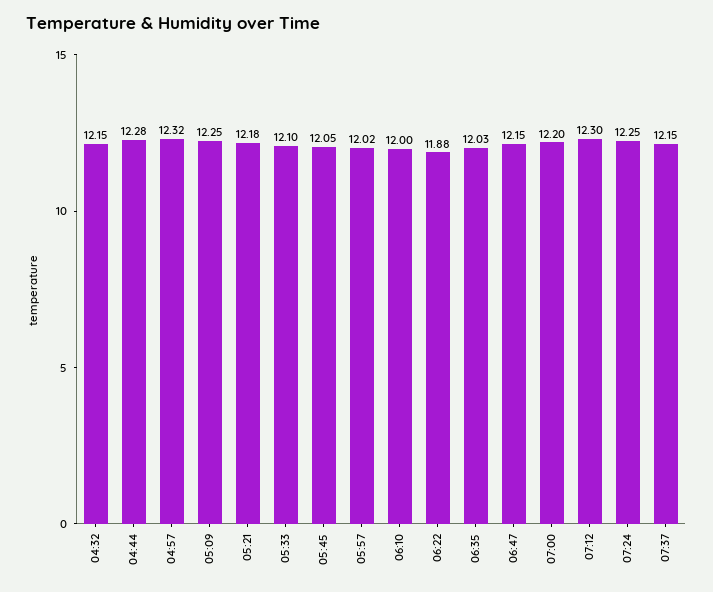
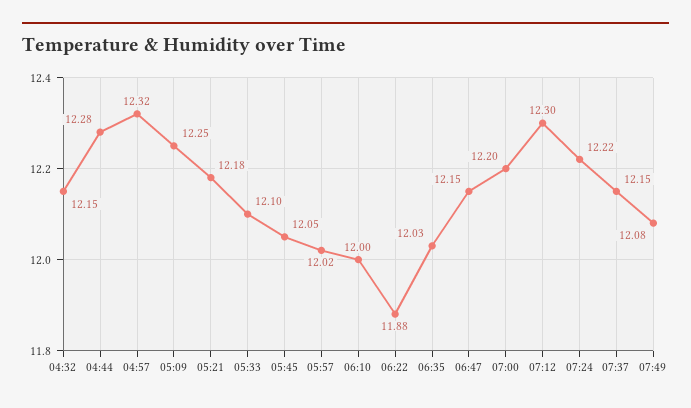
07:24: 12.25 -> 12.22
07:49: none -> 12.08

